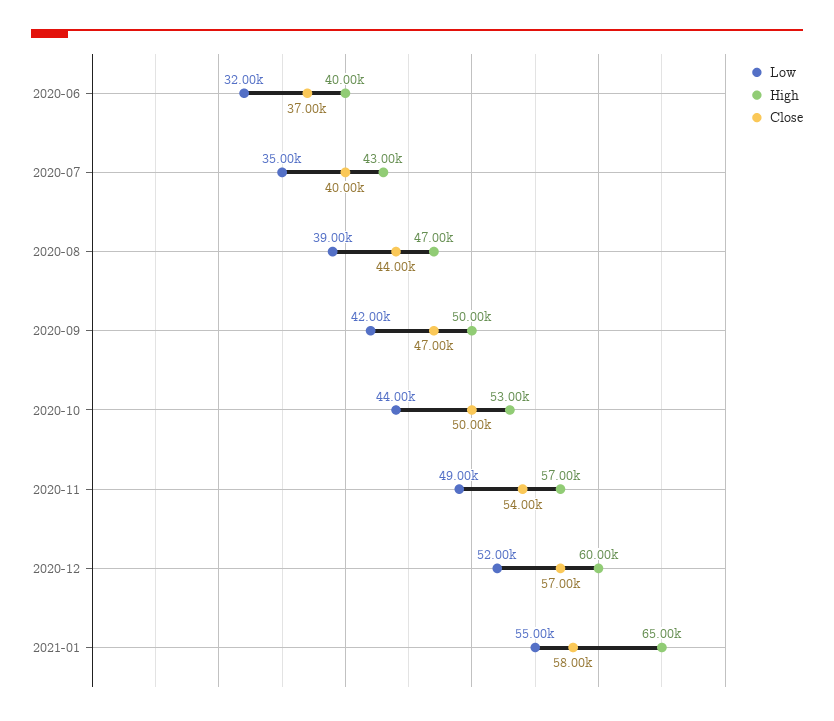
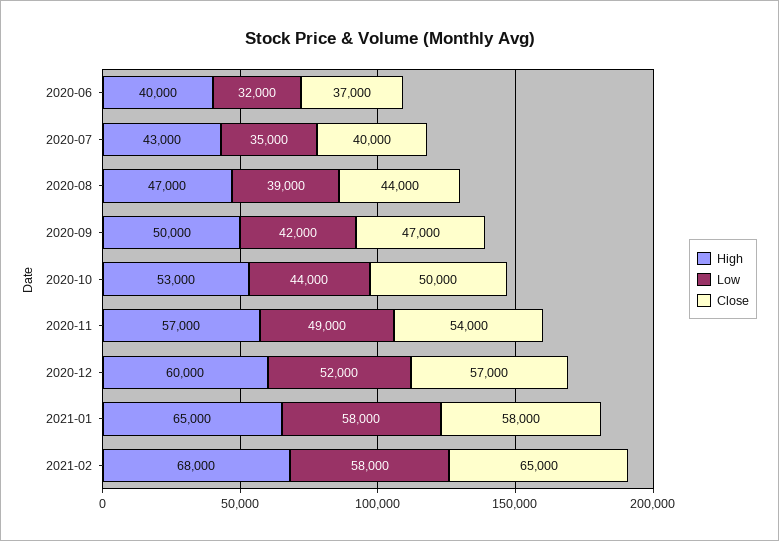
Low, 2021-01: 55000 -> 58000
High, 2021-02: none -> 68000
Low, 2021-02: none -> 58000
Close, 2021-02: none -> 65000

